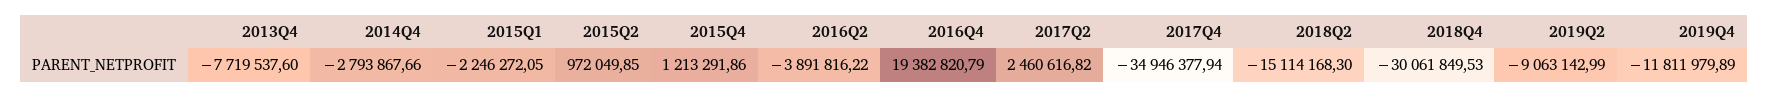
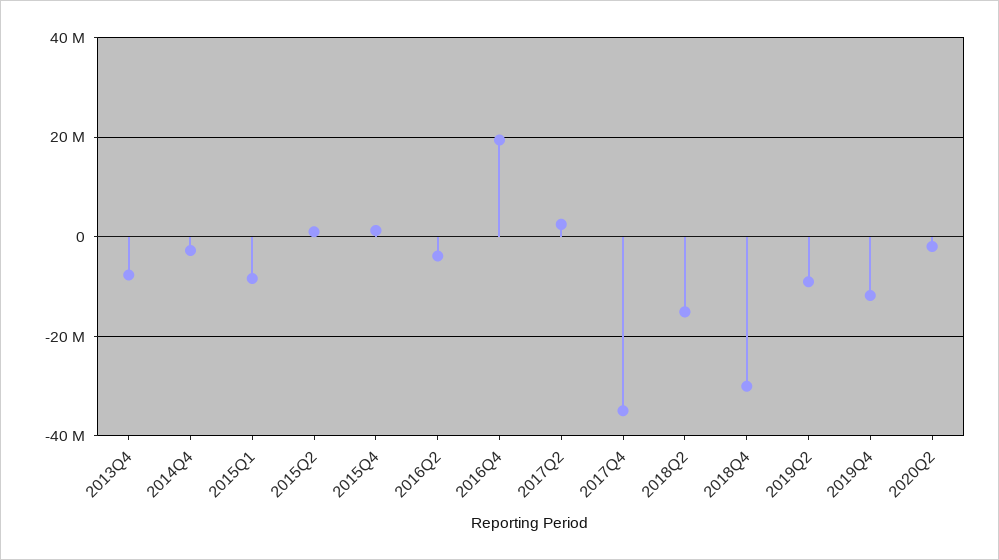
2015Q1: -2246272.05 -> -8000000
2020Q2: none -> -2000000

